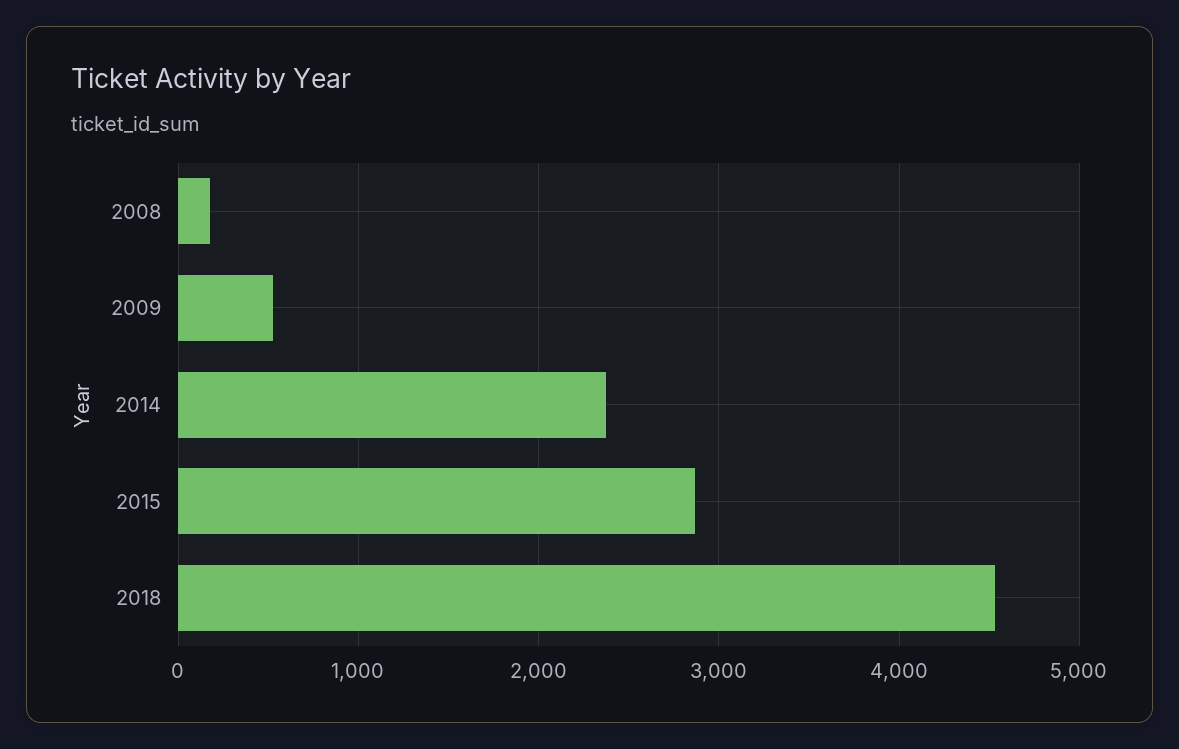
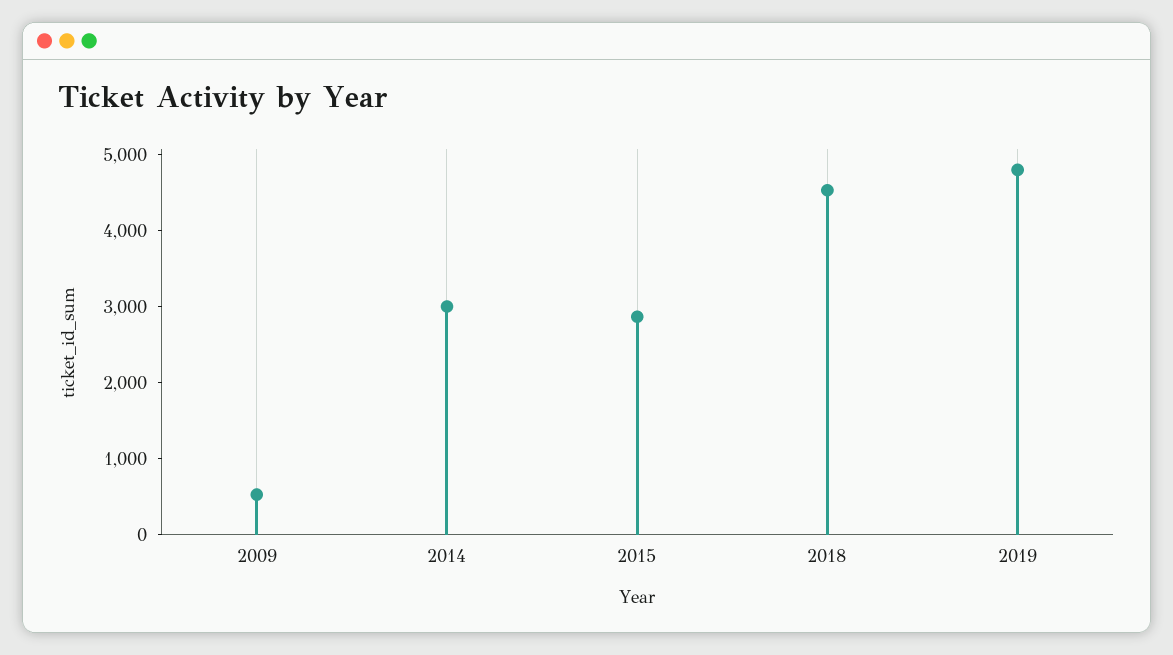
2008: 200 -> none
2014: 2400 -> 3000
2019: none -> 4800

